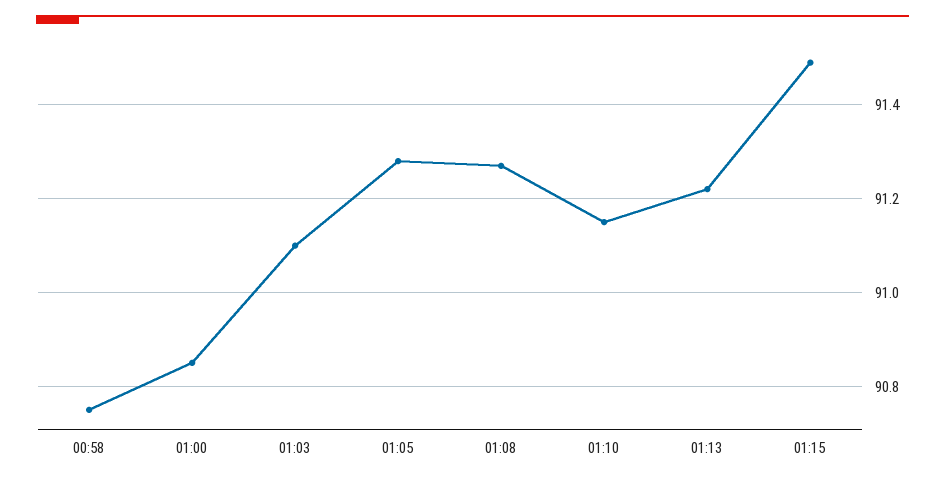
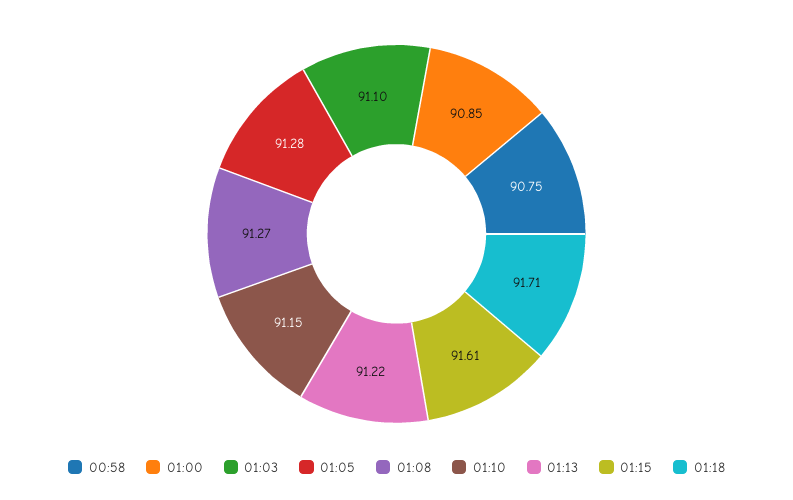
01:15: 91.5 -> 91.61
01:18: none -> 91.71

